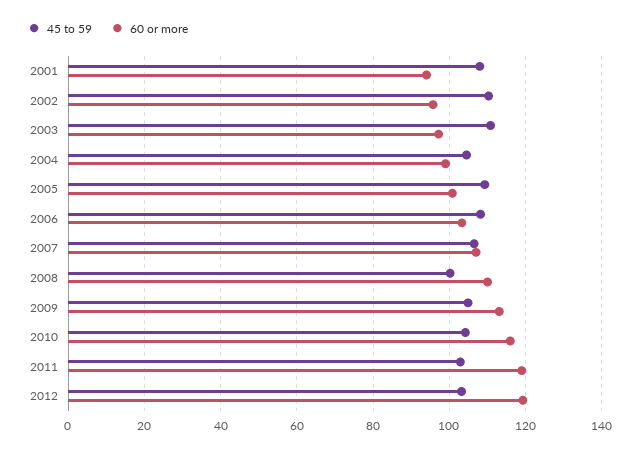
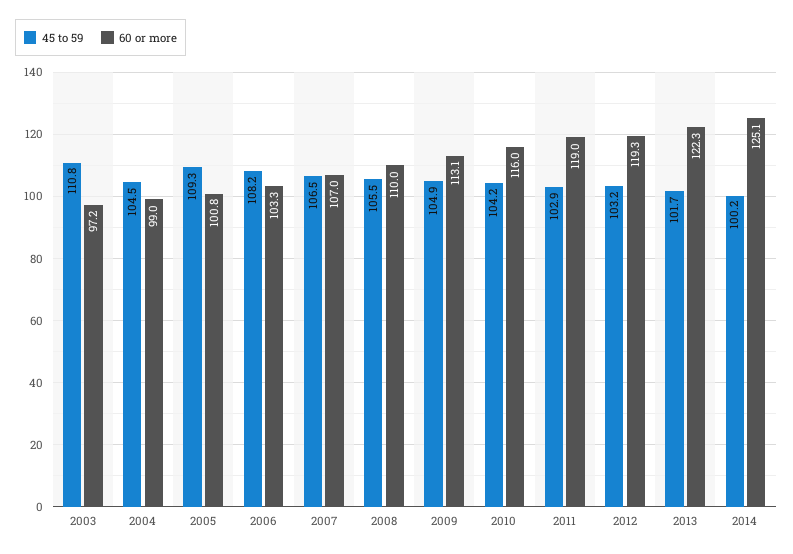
45 to 59, 2001: 108 -> none
60 or more, 2001: 94 -> none
45 to 59, 2002: 110 -> none
60 or more, 2002: 96 -> none
45 to 59, 2008: 100 -> 105.5
45 to 59, 2013: none -> 101.7
60 or more, 2013: none -> 122.3
45 to 59, 2014: none -> 100.2
60 or more, 2014: none -> 125.1

